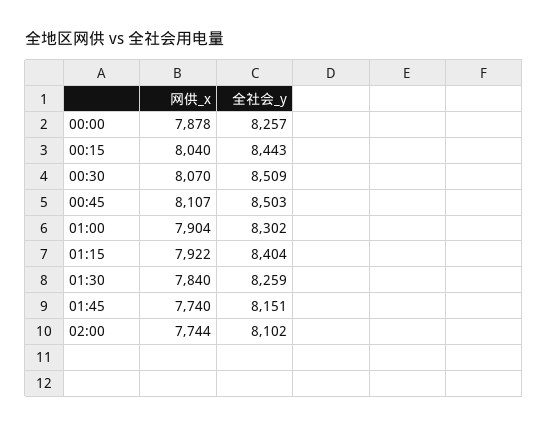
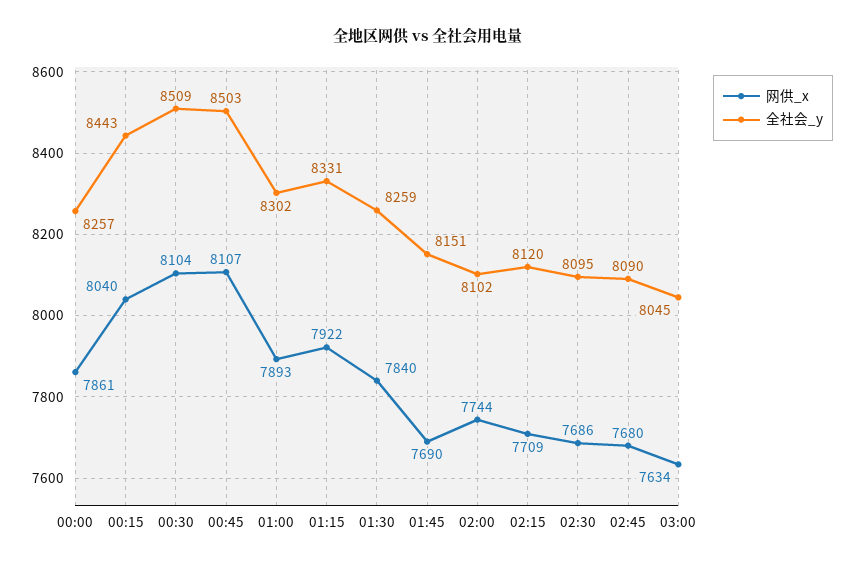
网供_x, 00:00: 7878 -> 7861
网供_x, 00:30: 8070 -> 8104
网供_x, 01:00: 7904 -> 7893
全社会_y, 01:15: 8404 -> 8331
网供_x, 01:45: 7740 -> 7690
网供_x, 02:15: none -> 7709
全社会_y, 02:15: none -> 8120
网供_x, 02:30: none -> 7686
全社会_y, 02:30: none -> 8095
网供_x, 02:45: none -> 7680
全社会_y, 02:45: none -> 8090
网供_x, 03:00: none -> 7634
全社会_y, 03:00: none -> 8045

